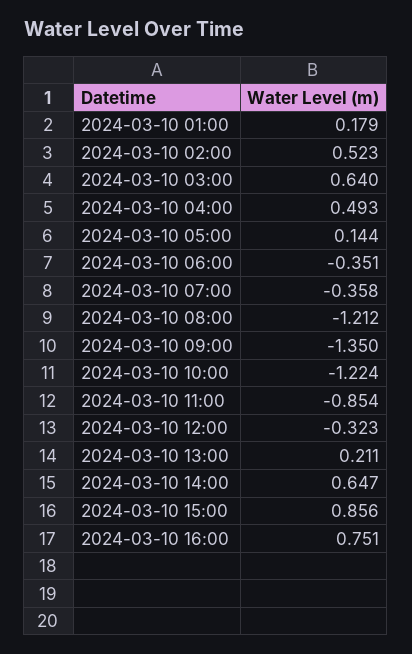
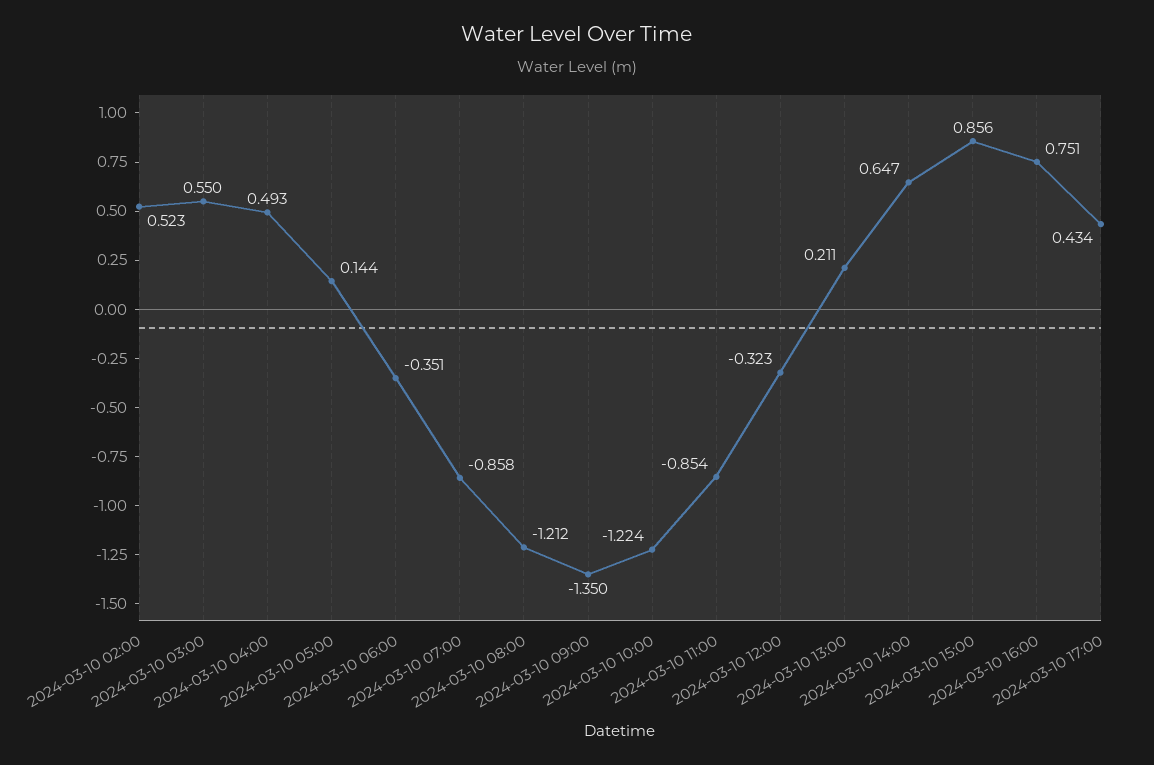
2024-03-10 01:00: 0.179 -> none
2024-03-10 03:00: 0.64 -> 0.55
2024-03-10 07:00: -0.358 -> -0.858
2024-03-10 17:00: none -> 0.434

